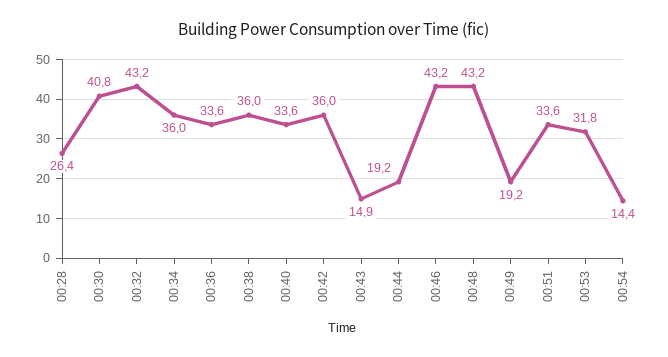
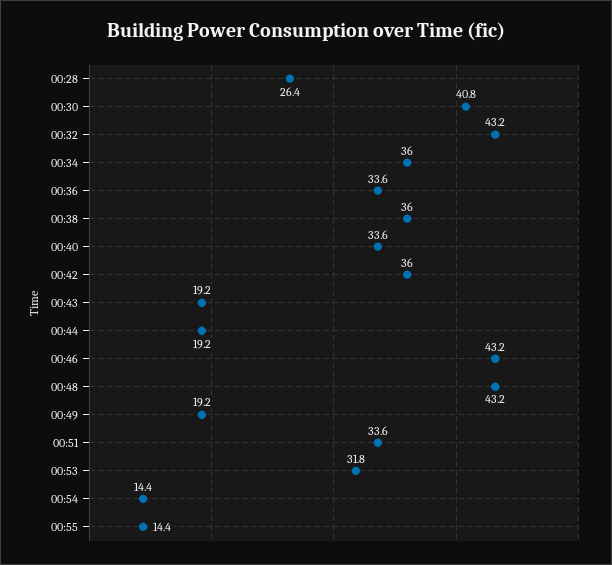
00:43: 14.9 -> 19.2
00:55: none -> 14.4

